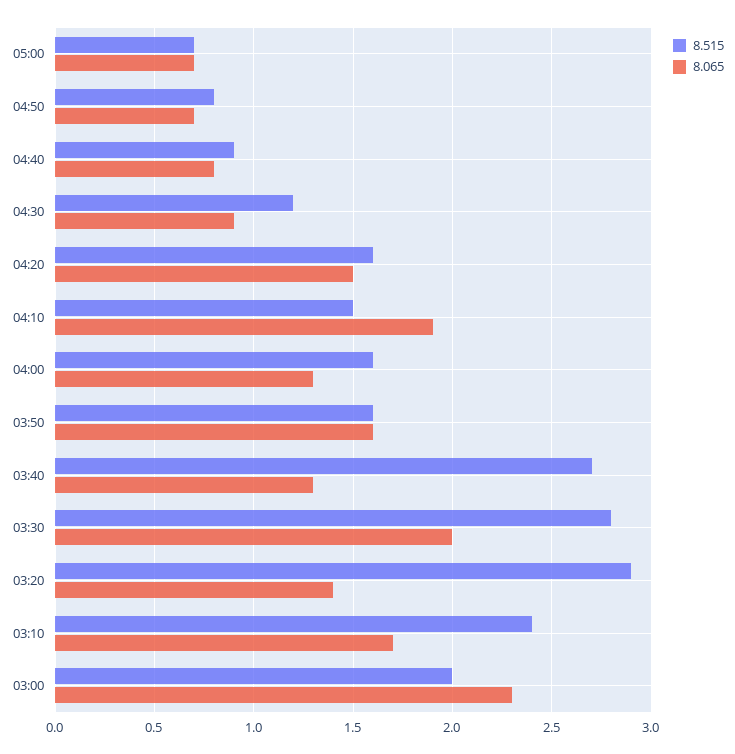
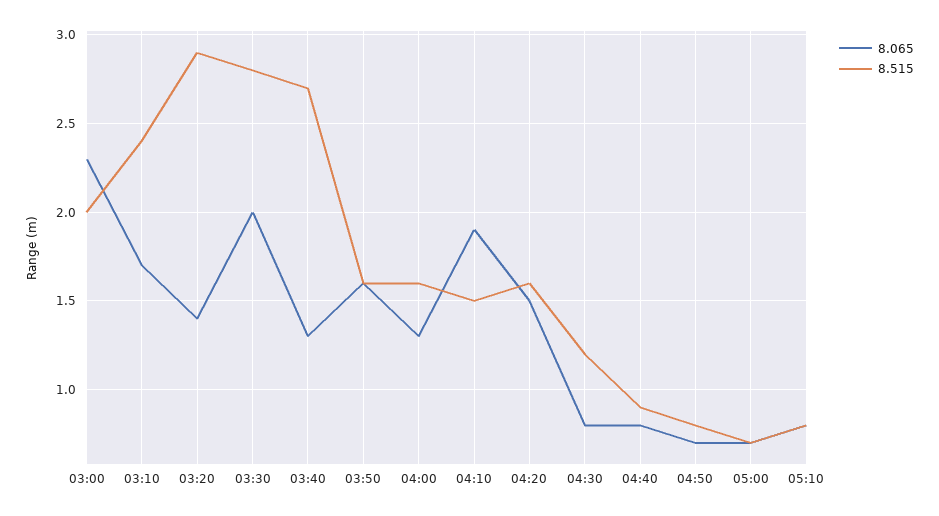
8.065, 04:30: 0.9 -> 0.8
8.065, 05:10: none -> 0.8
8.515, 05:10: none -> 0.8

